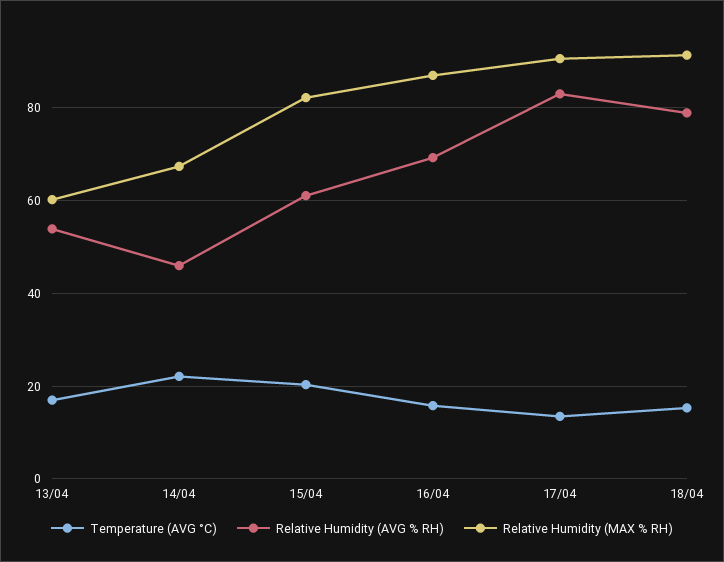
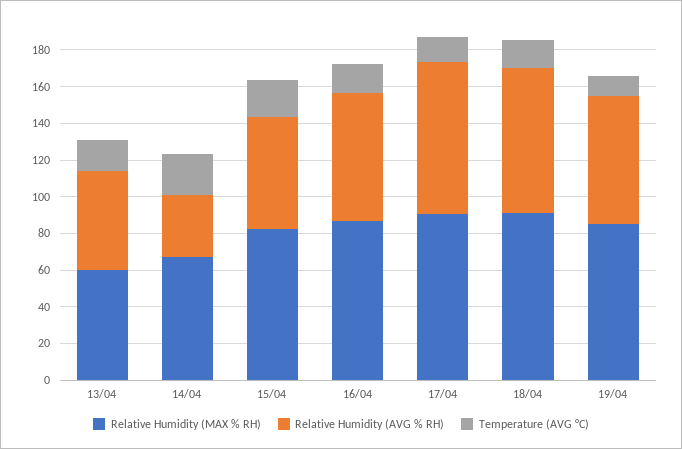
Relative Humidity (AVG % RH), 14/04: 46 -> 35
Relative Humidity (MAX % RH), 19/04: none -> 85
Relative Humidity (AVG % RH), 19/04: none -> 70
Temperature (AVG °C), 19/04: none -> 10

